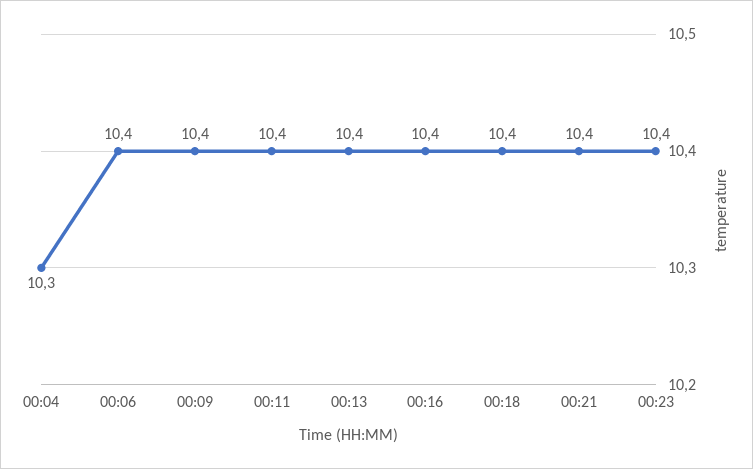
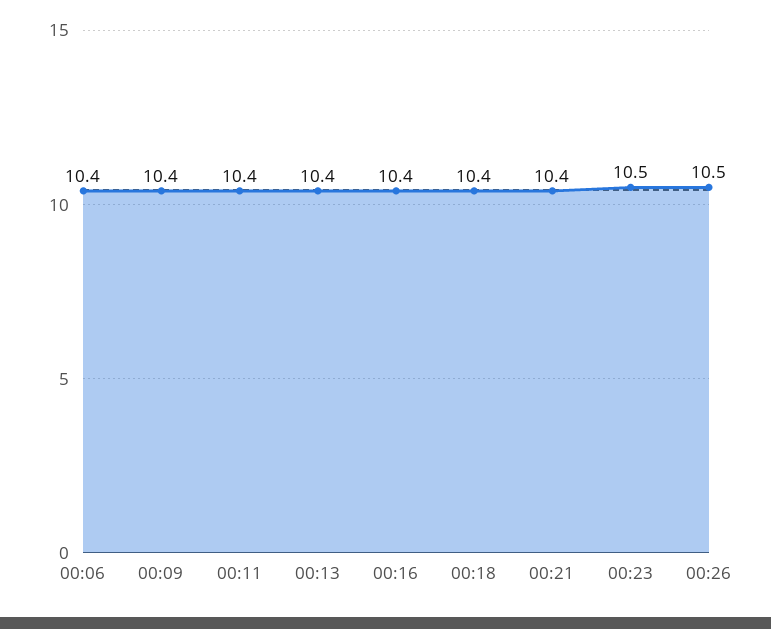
00:04: 10.3 -> none
00:23: 10.4 -> 10.5
00:26: none -> 10.5

